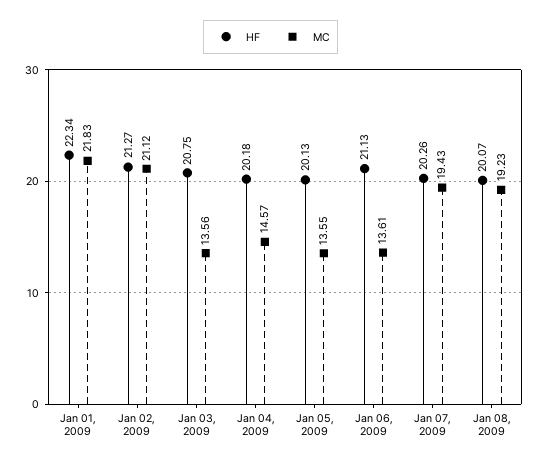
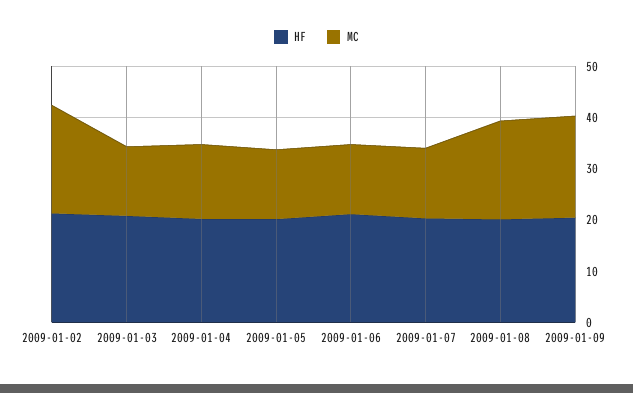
HF, Jan 01, 2009: 22.34 -> none
MC, Jan 01, 2009: 21.83 -> none
MC, Jan 07, 2009: 19.43 -> 14
HF, 2009-01-09: none -> 20
MC, 2009-01-09: none -> 20

